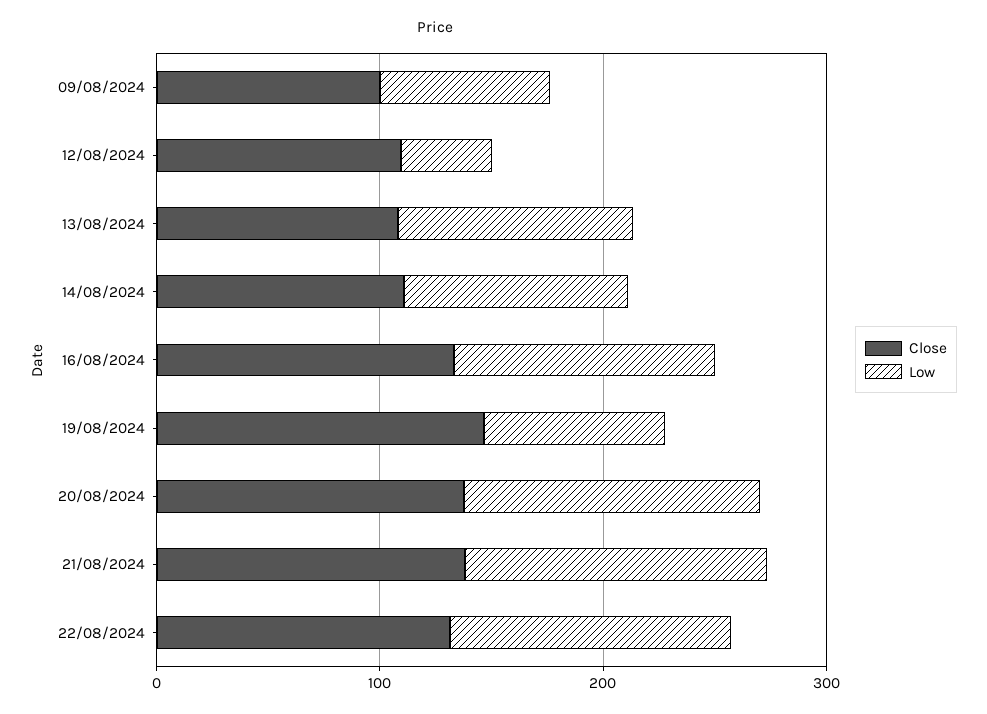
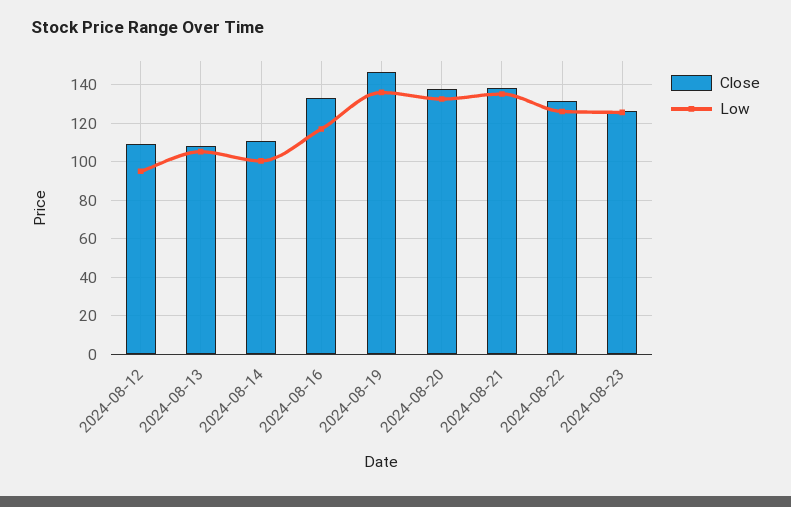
Close, 09/08/2024: 100 -> none
Low, 09/08/2024: 80 -> none
Low, 12/08/2024: 40 -> 95
Low, 19/08/2024: 80 -> 135
Close, 2024-08-23: none -> 125
Low, 2024-08-23: none -> 125

